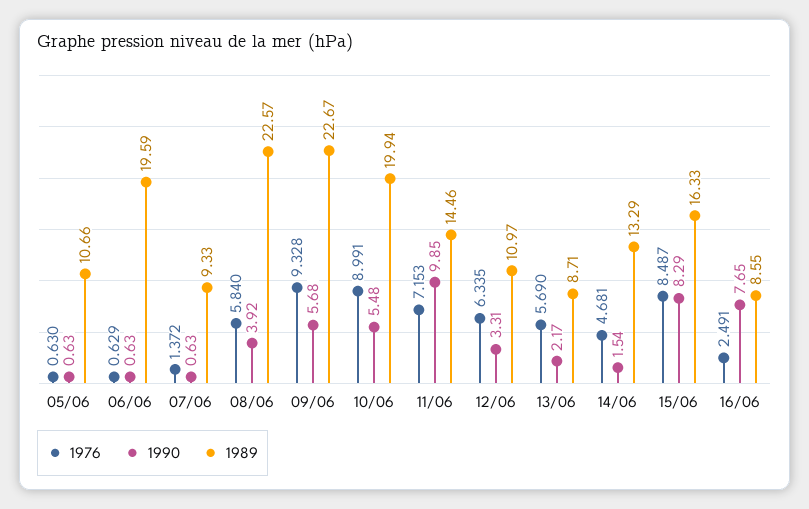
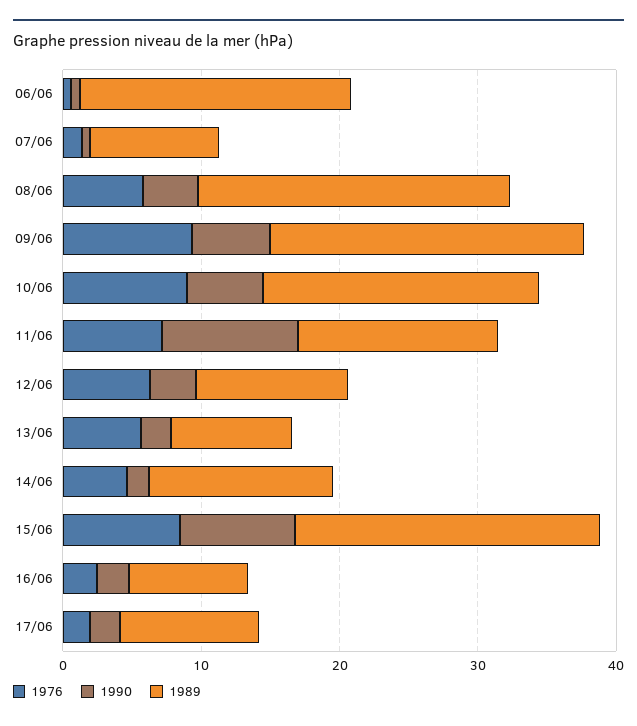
1976, 05/06: 0.63 -> none
1990, 05/06: 0.63 -> none
1989, 05/06: 10.66 -> none
1989, 15/06: 16.33 -> 22
1990, 16/06: 7.65 -> 2
1976, 17/06: none -> 2
1990, 17/06: none -> 2
1989, 17/06: none -> 10

